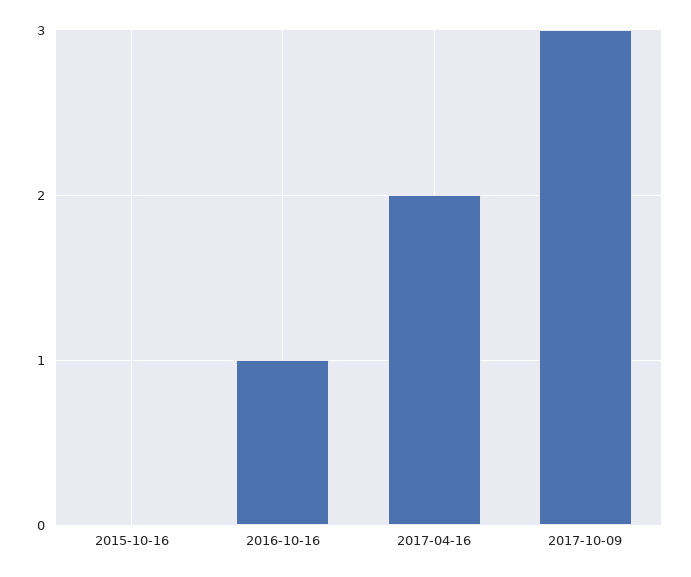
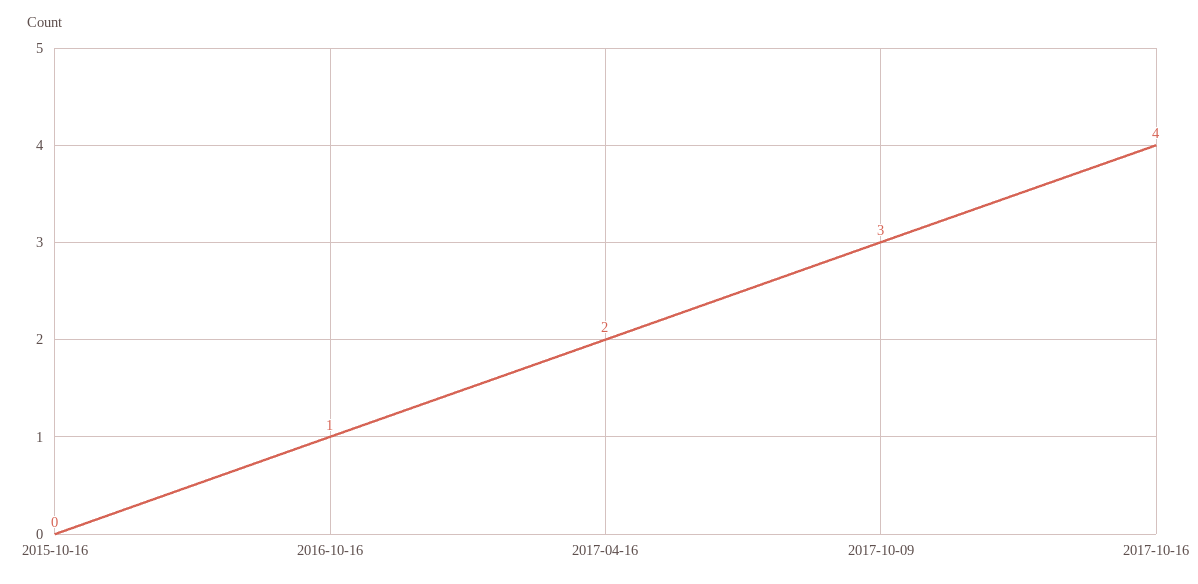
2017-10-16: none -> 4

